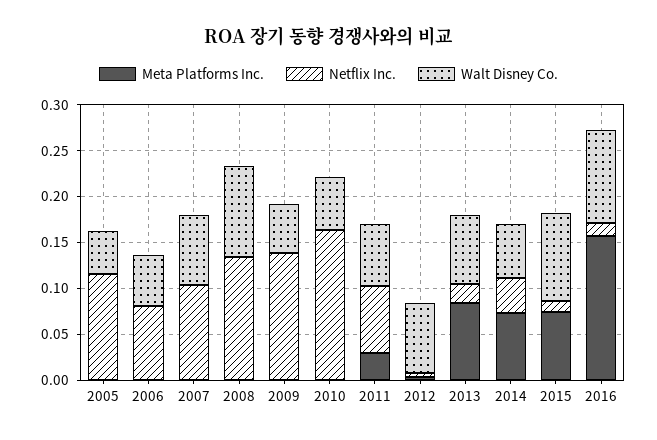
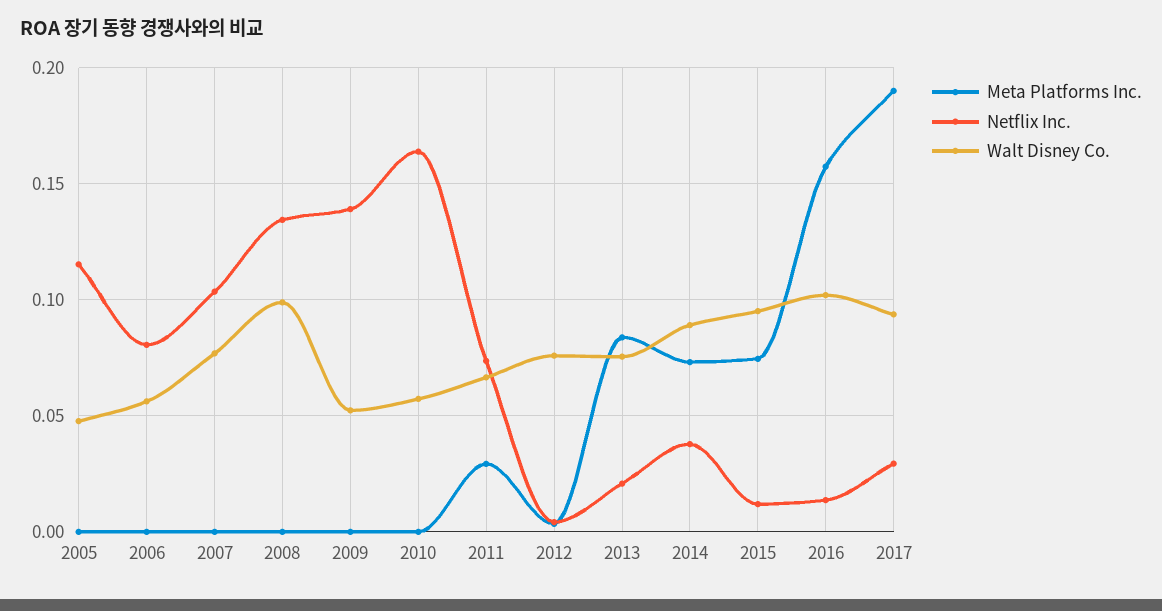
Walt Disney Co., 2014: 0.06 -> 0.09
Meta Platforms Inc., 2017: none -> 0.19
Netflix Inc., 2017: none -> 0.03
Walt Disney Co., 2017: none -> 0.095

